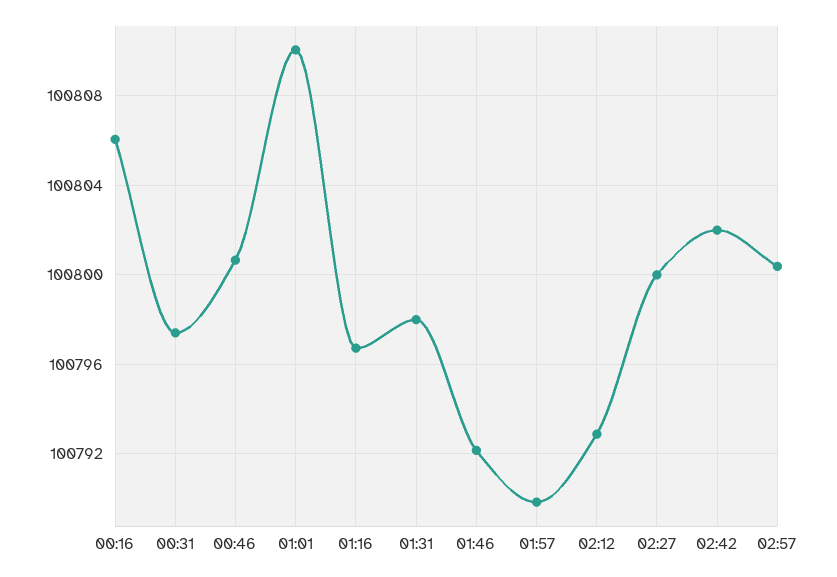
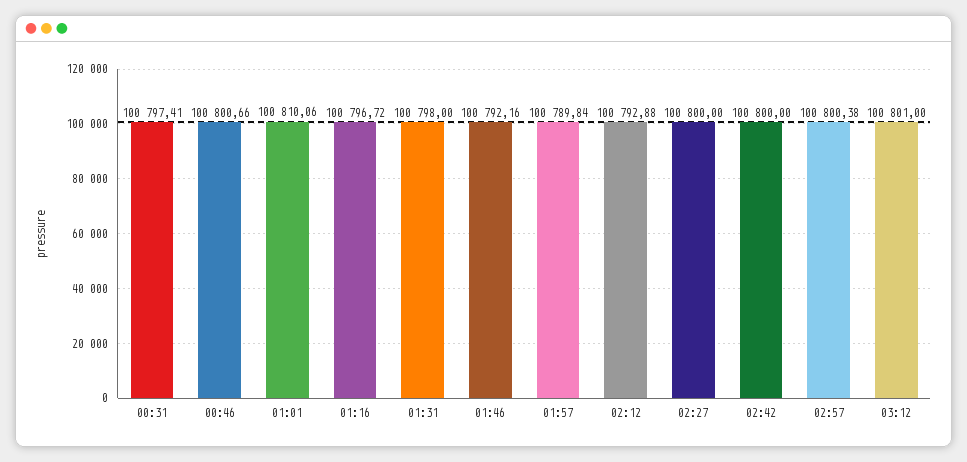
00:16: 100806 -> none
02:42: 100802 -> 100800
03:12: none -> 100801

